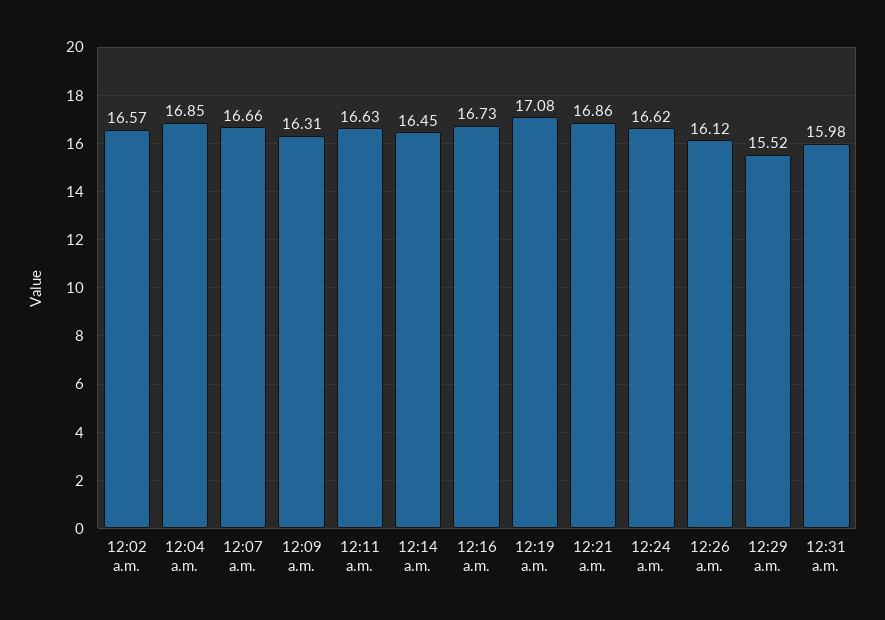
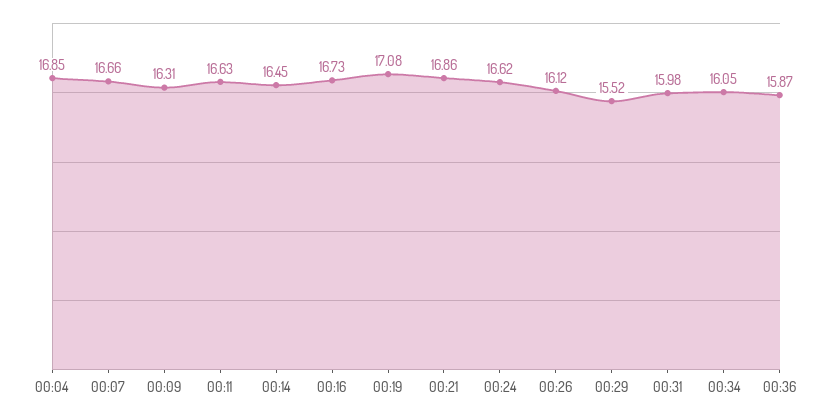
12:02 a.m.: 16.57 -> none
00:34: none -> 16.05
00:36: none -> 15.87

